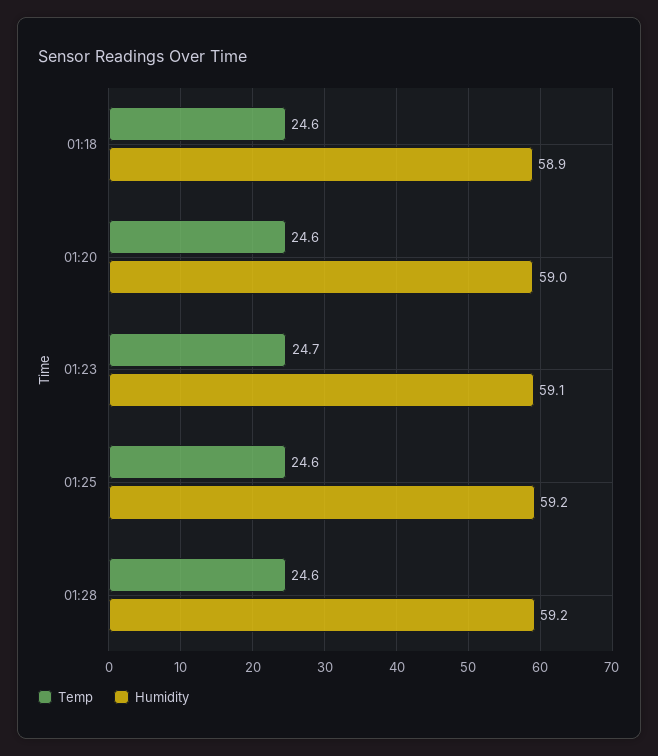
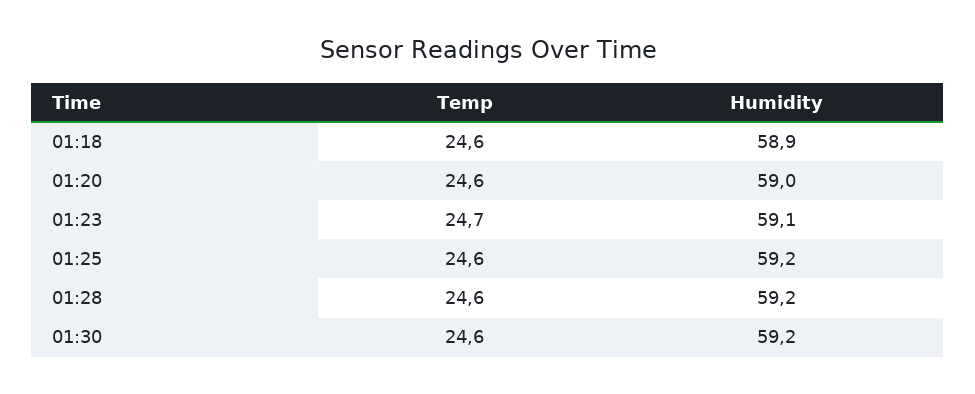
Temp, 01:30: none -> 24.6
Humidity, 01:30: none -> 59.2

